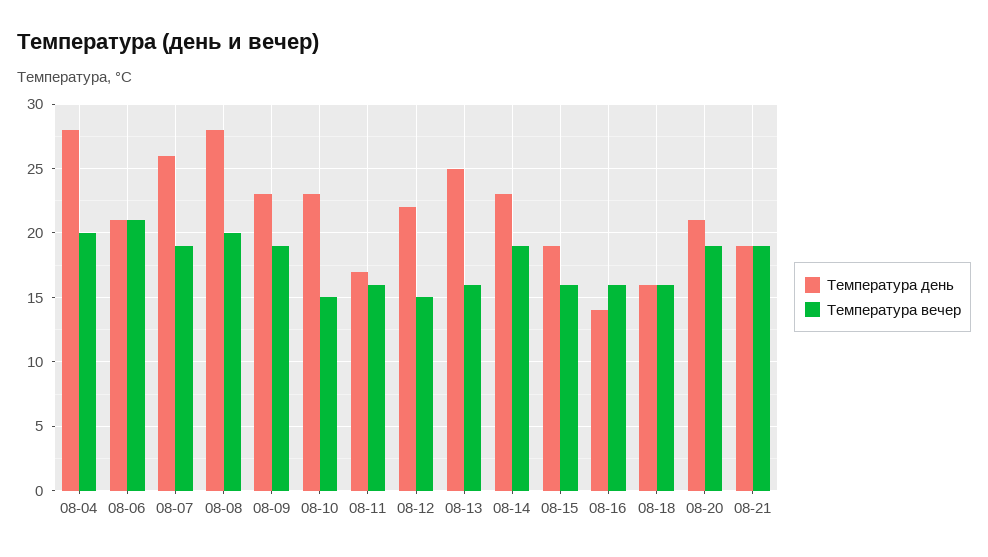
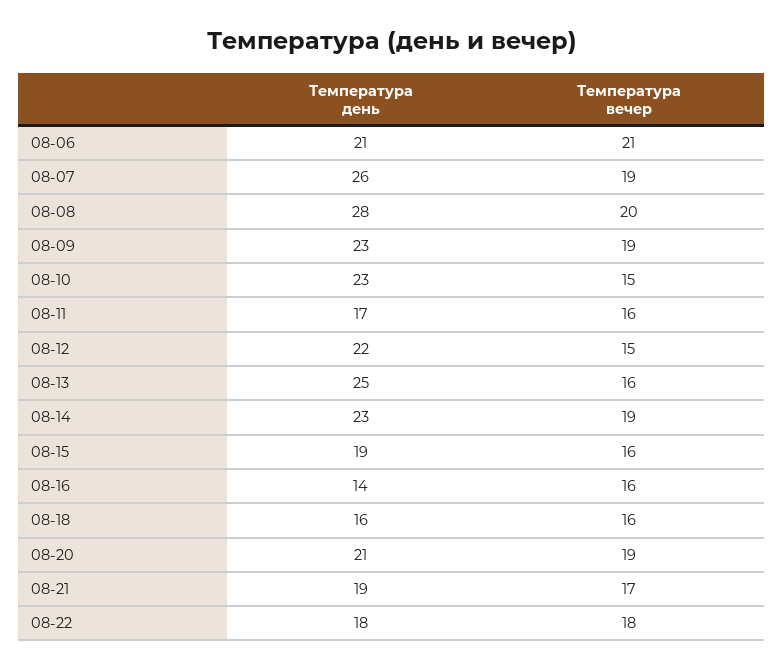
Температура день, 08-04: 28 -> none
Температура вечер, 08-04: 20 -> none
Температура вечер, 08-21: 19 -> 17
Температура день, 08-22: none -> 18
Температура вечер, 08-22: none -> 18

